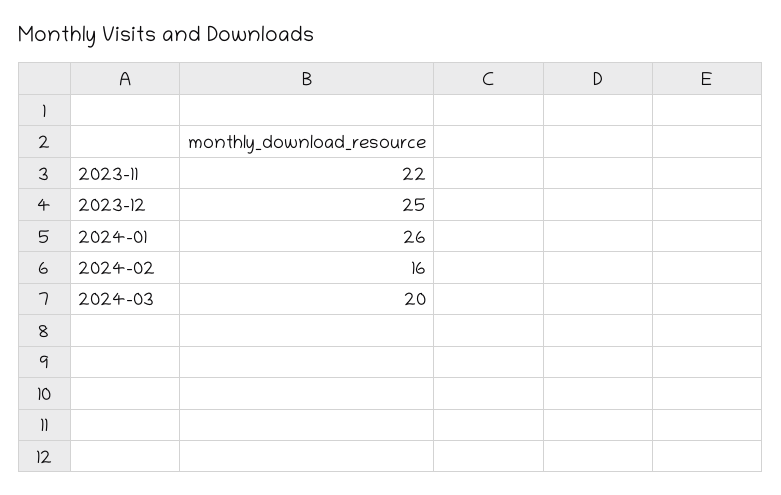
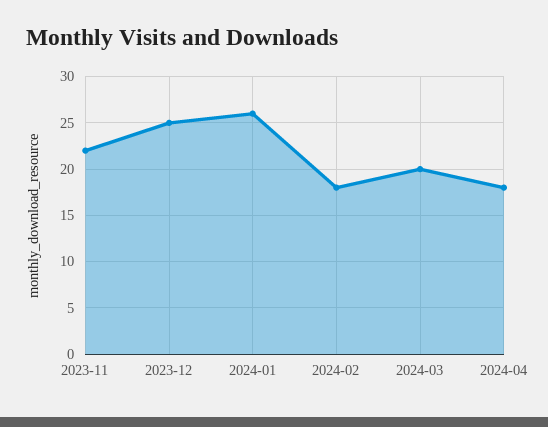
2024-02: 16 -> 18
2024-04: none -> 18

